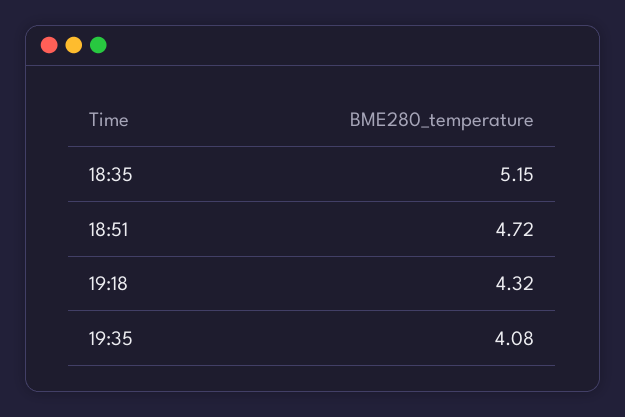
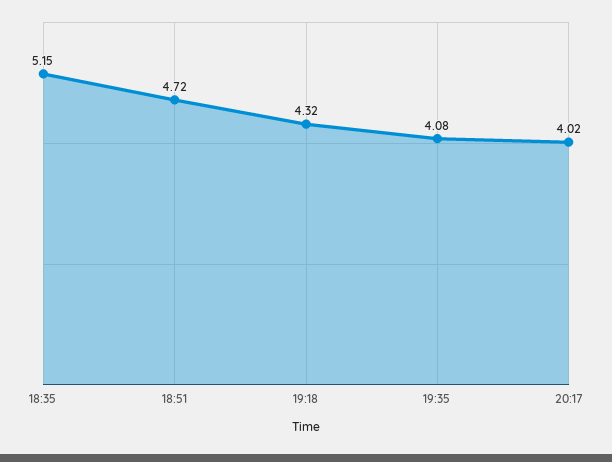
20:17: none -> 4.02

